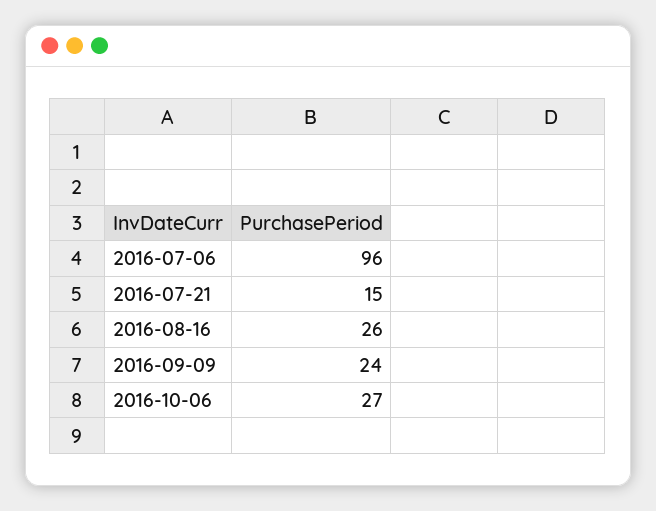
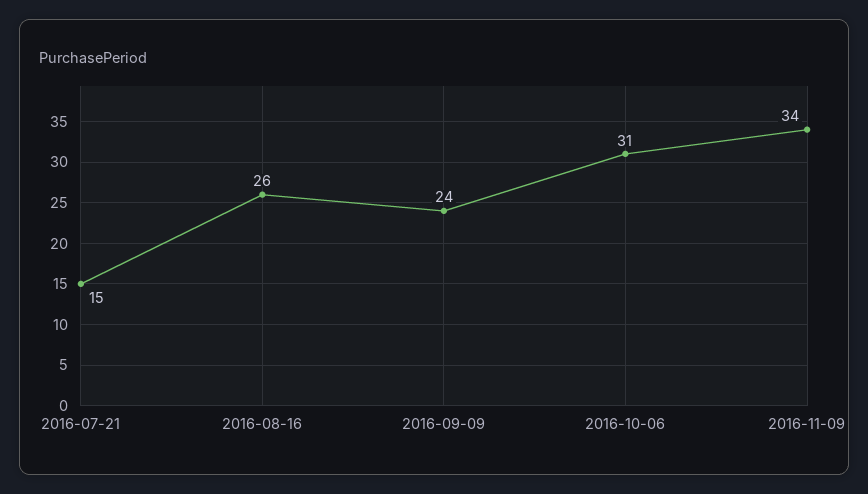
2016-07-06: 96 -> none
2016-10-06: 27 -> 31
2016-11-09: none -> 34

